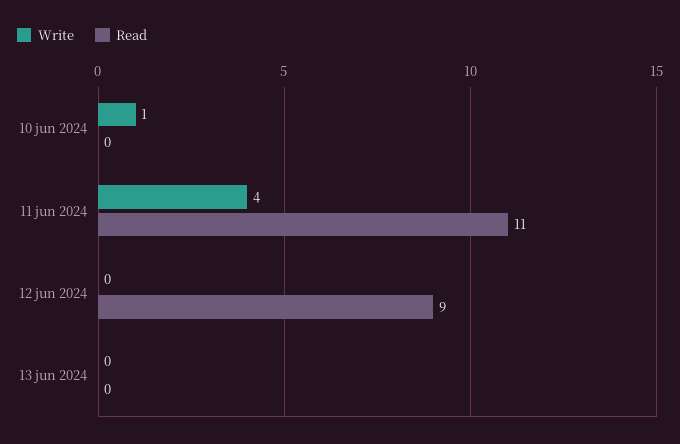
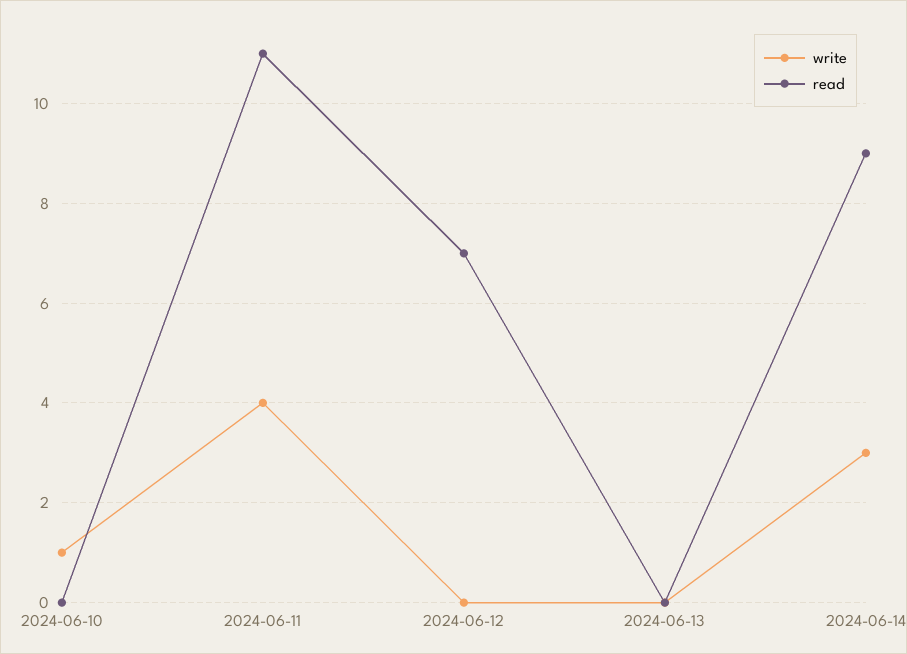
Read, 12 jun 2024: 9 -> 7
Write, 2024-06-14: none -> 3
Read, 2024-06-14: none -> 9

